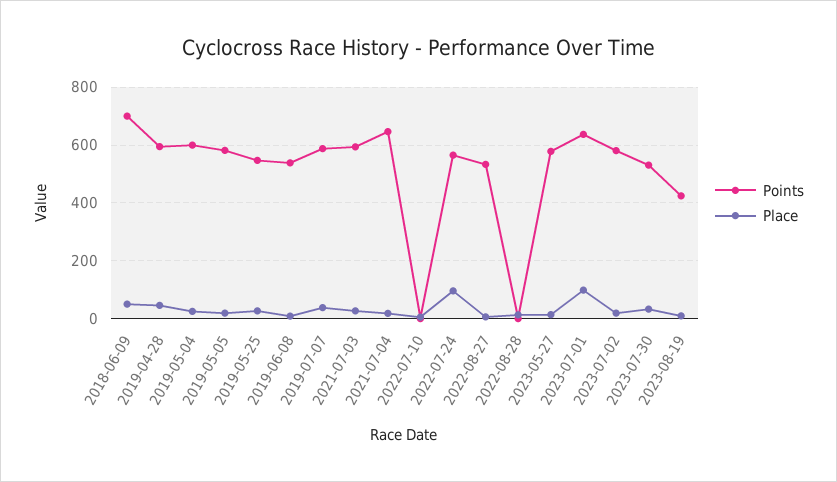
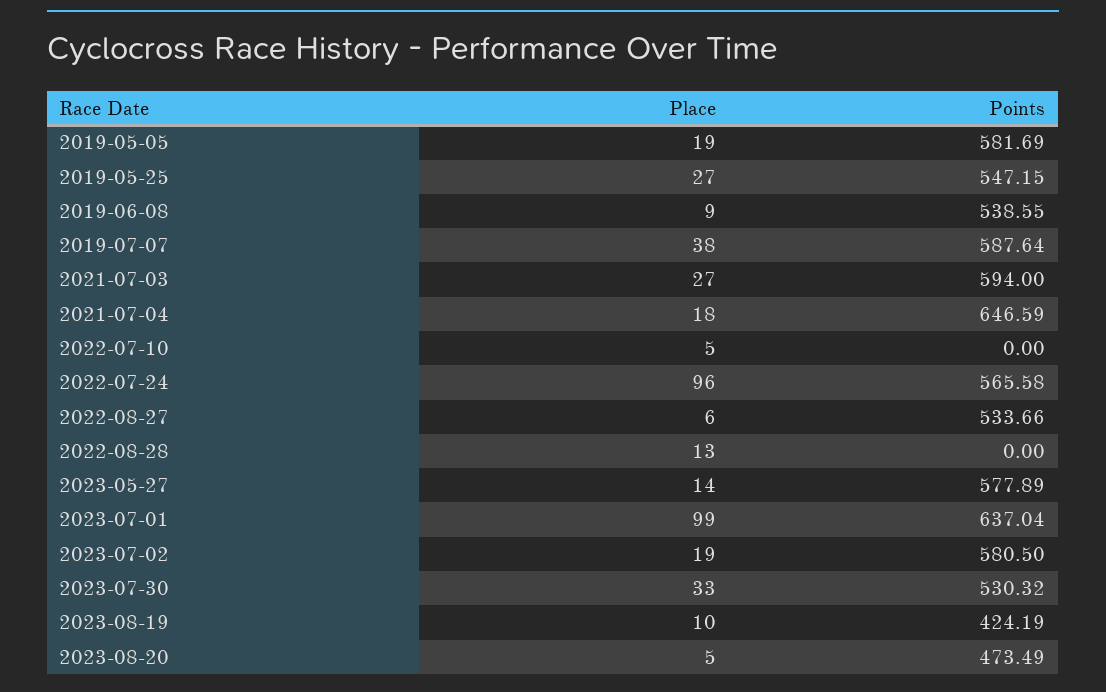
Points, 2018-06-09: 700 -> none
Place, 2018-06-09: 50 -> none
Points, 2019-04-28: 600 -> none
Place, 2019-04-28: 50 -> none
Points, 2019-05-04: 600 -> none
Place, 2019-05-04: 25 -> none
Place, 2023-08-20: none -> 5
Points, 2023-08-20: none -> 473.49

